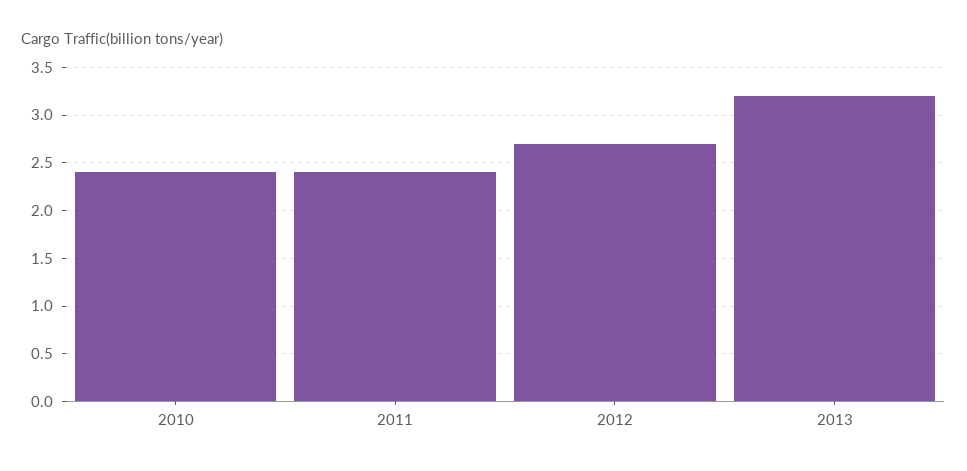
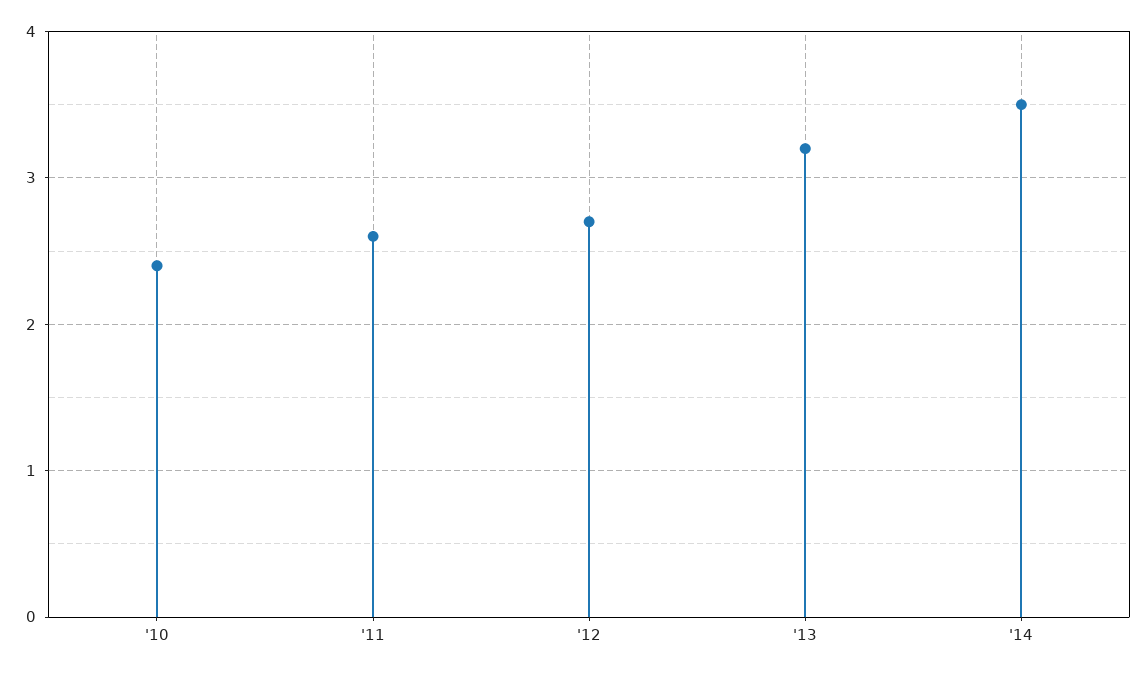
2011: 2.4 -> 2.6
'14: none -> 3.5

